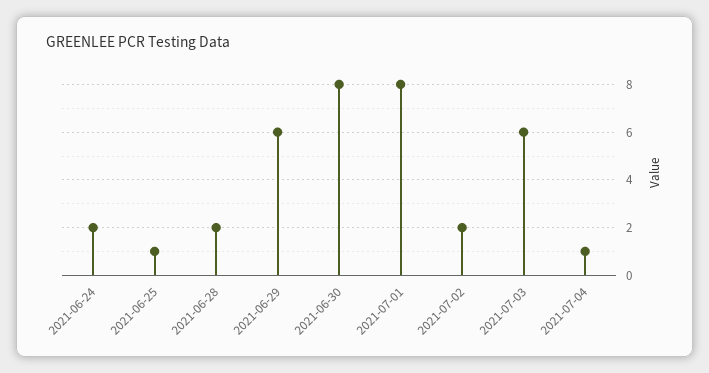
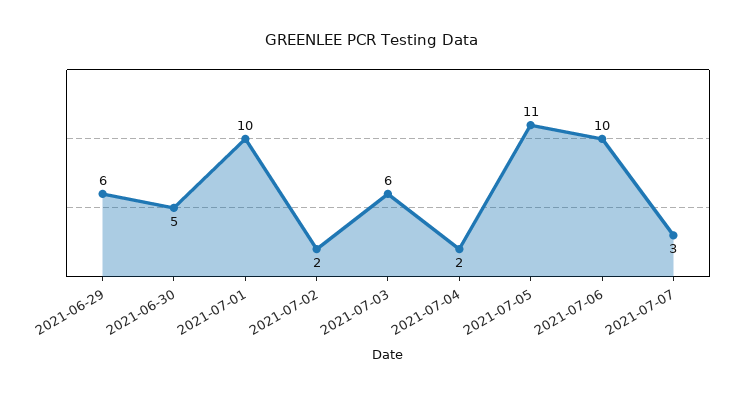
2021-06-24: 2 -> none
2021-06-25: 1 -> none
2021-06-28: 2 -> none
2021-06-30: 8 -> 5
2021-07-01: 8 -> 10
2021-07-04: 1 -> 2
2021-07-05: none -> 11
2021-07-06: none -> 10
2021-07-07: none -> 3

